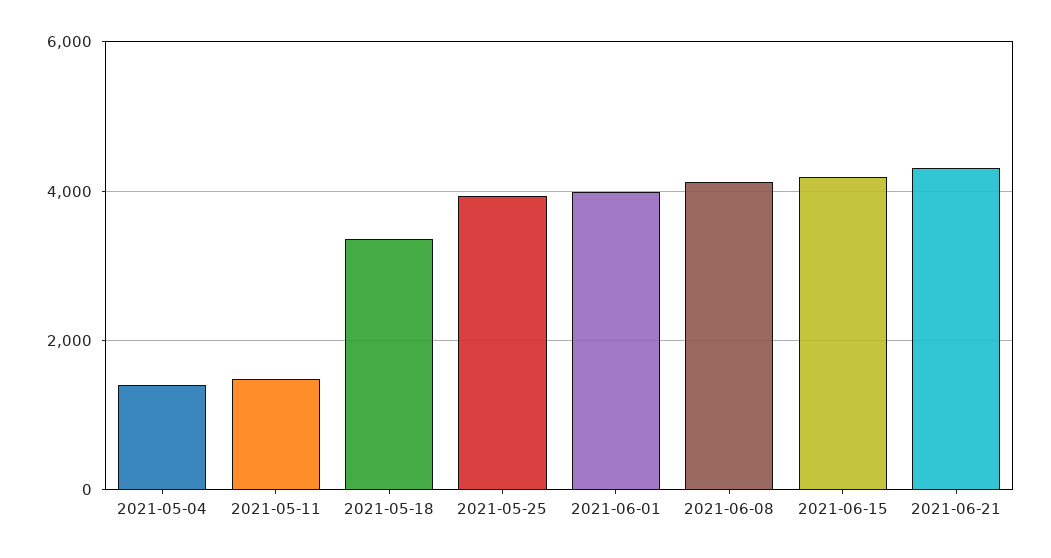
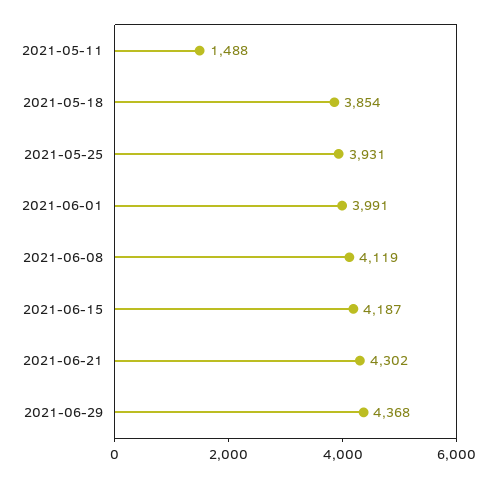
2021-05-04: 1400 -> none
2021-05-18: 3400 -> 3854
2021-06-29: none -> 4368

